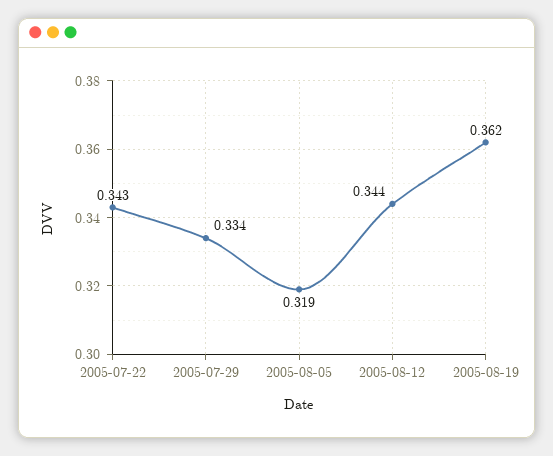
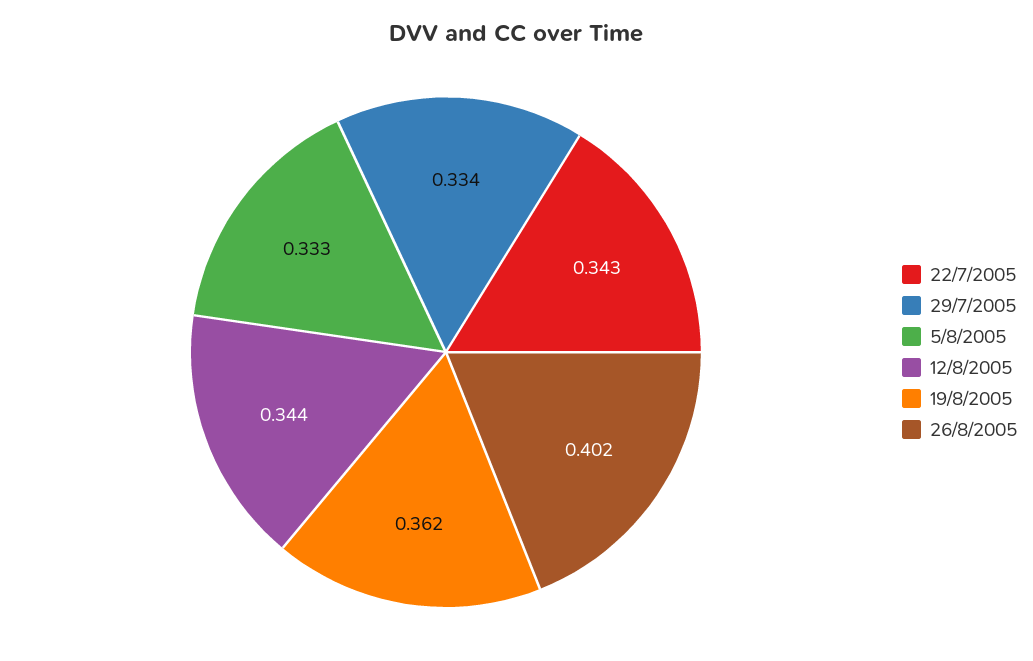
2005-08-05: 0.319 -> 0.333
26/8/2005: none -> 0.402

